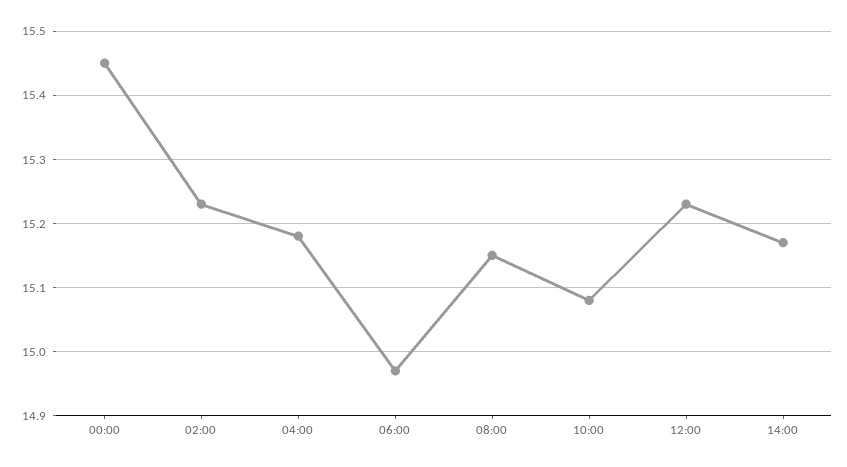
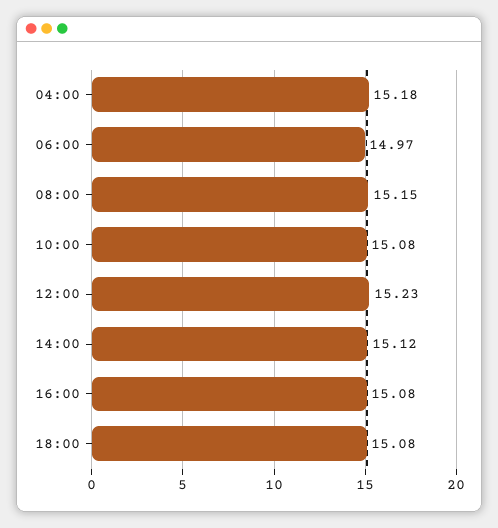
00:00: 15.45 -> none
02:00: 15.23 -> none
14:00: 15.17 -> 15.12
16:00: none -> 15.08
18:00: none -> 15.08

